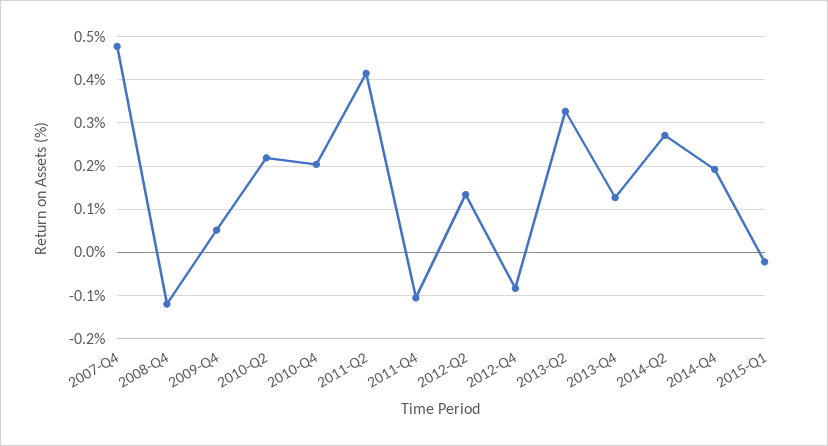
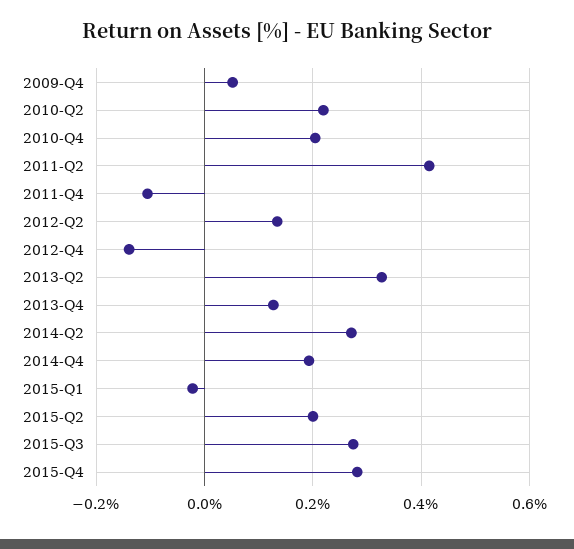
2007-Q4: 0.48 -> none
2008-Q4: -0.12 -> none
2012-Q4: -0.08 -> -0.14
2015-Q2: none -> 0.2
2015-Q3: none -> 0.28
2015-Q4: none -> 0.28

